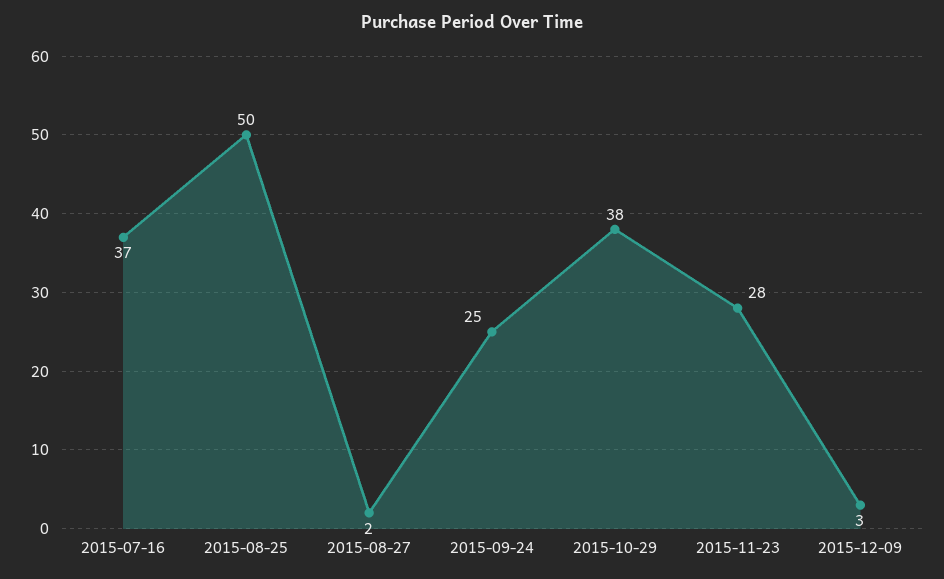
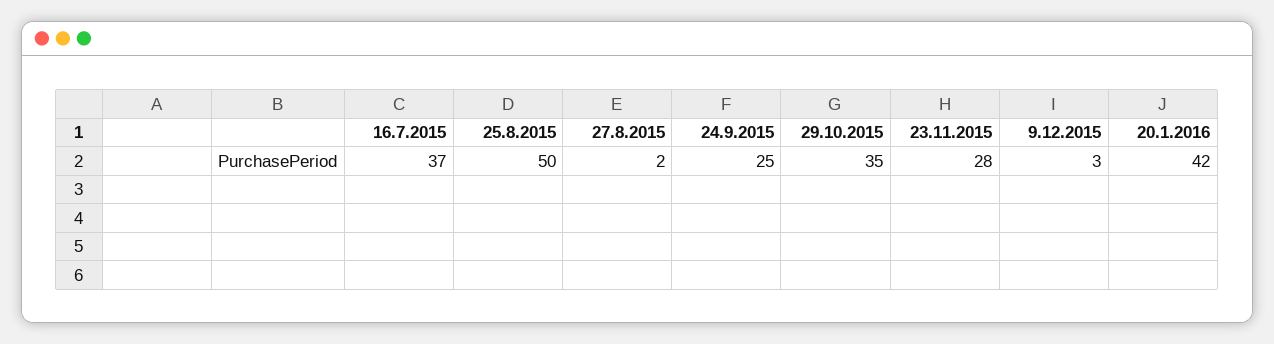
2015-10-29: 38 -> 35
20.1.2016: none -> 42

